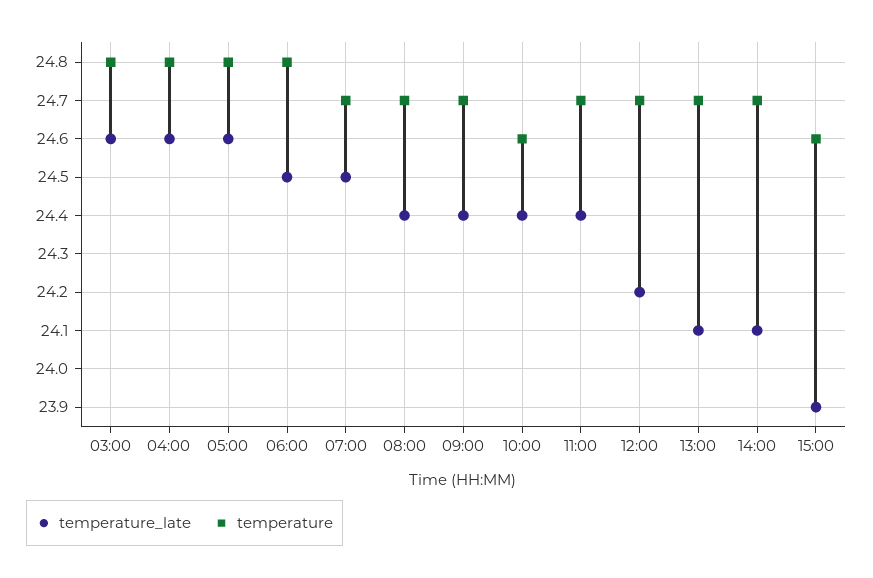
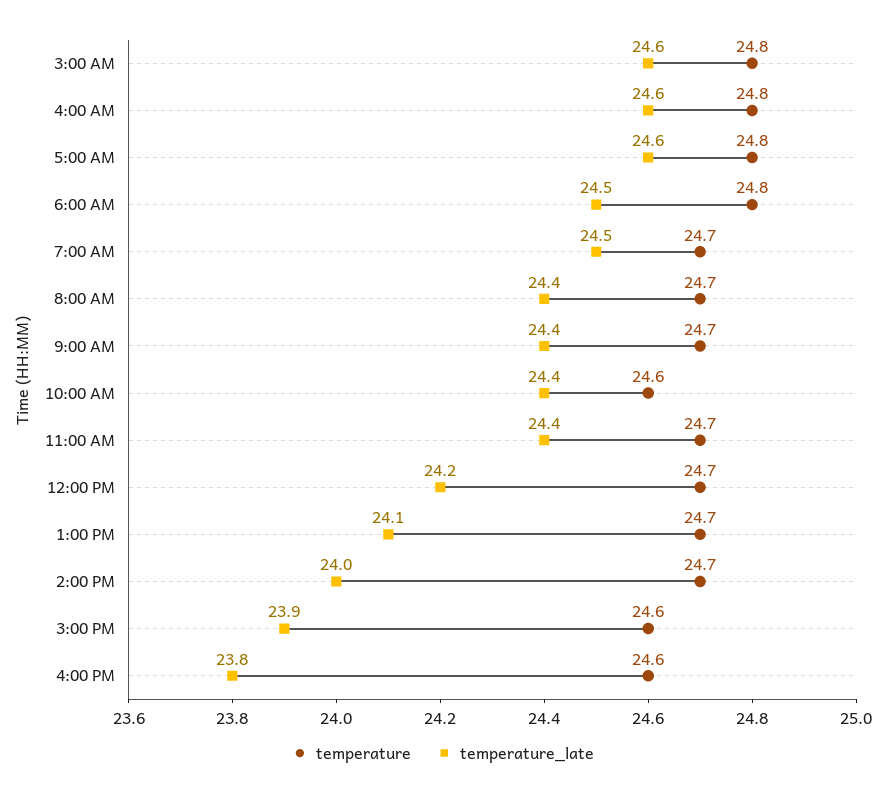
temperature_late, 14:00: 24.1 -> 24
temperature, 4:00 PM: none -> 24.6
temperature_late, 4:00 PM: none -> 23.8

